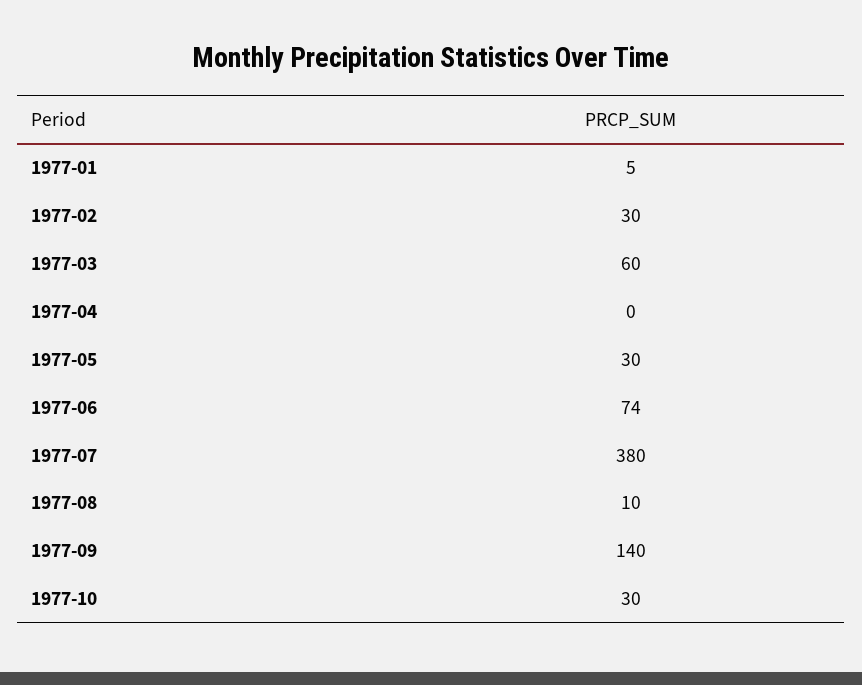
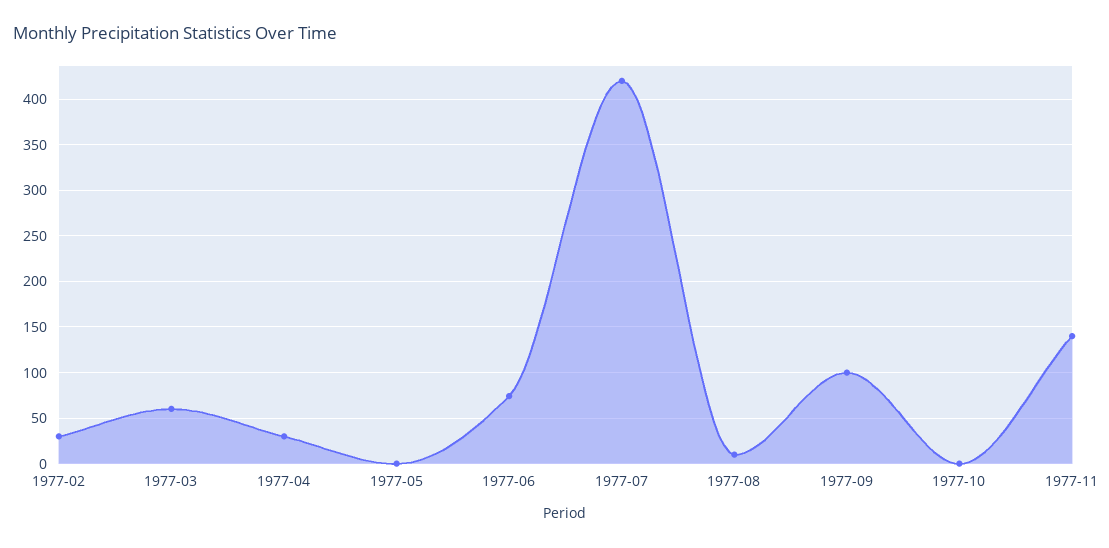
1977-01: 5 -> none
1977-04: 0 -> 30
1977-05: 30 -> 0
1977-07: 380 -> 420
1977-09: 140 -> 100
1977-10: 30 -> 0
1977-11: none -> 140

